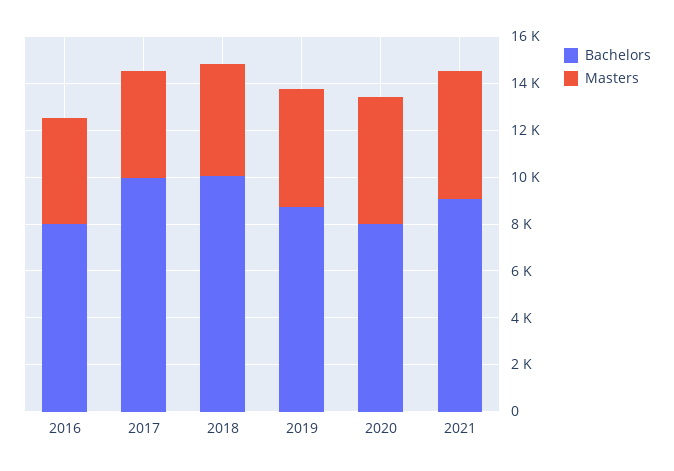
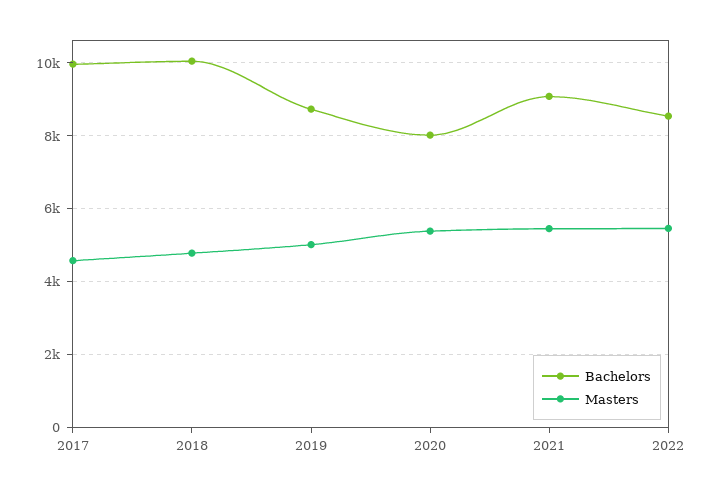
Bachelors, 2016: 8000 -> none
Masters, 2016: 4500 -> none
Bachelors, 2022: none -> 8600
Masters, 2022: none -> 5400

